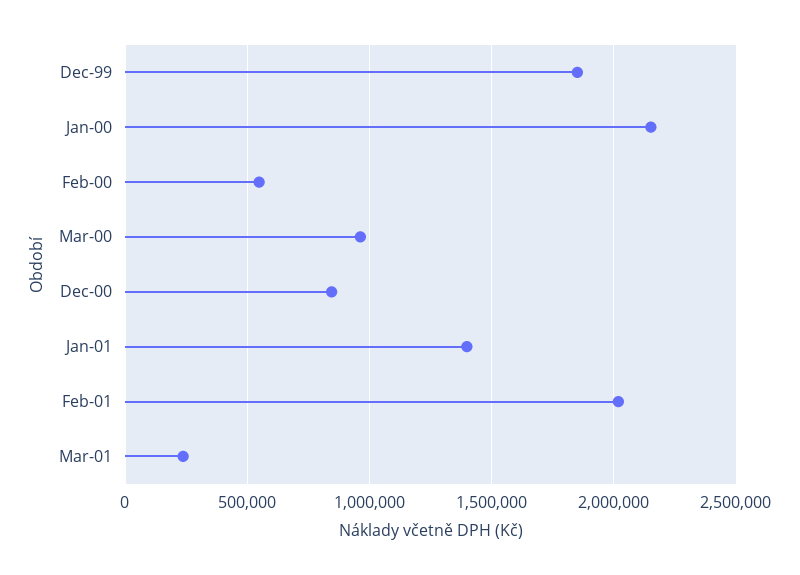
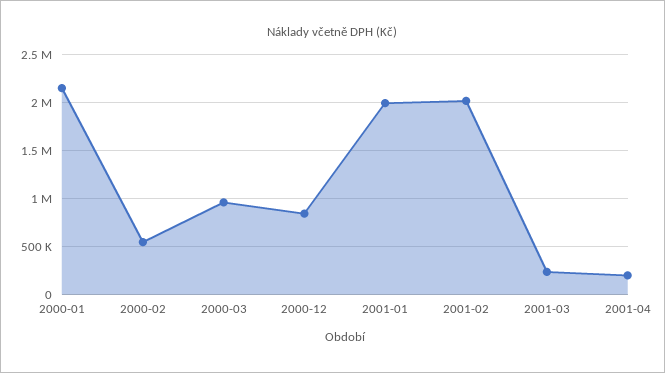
Dec-99: 1850000 -> none
Jan-01: 1400000 -> 2000000
2001-04: none -> 200000

